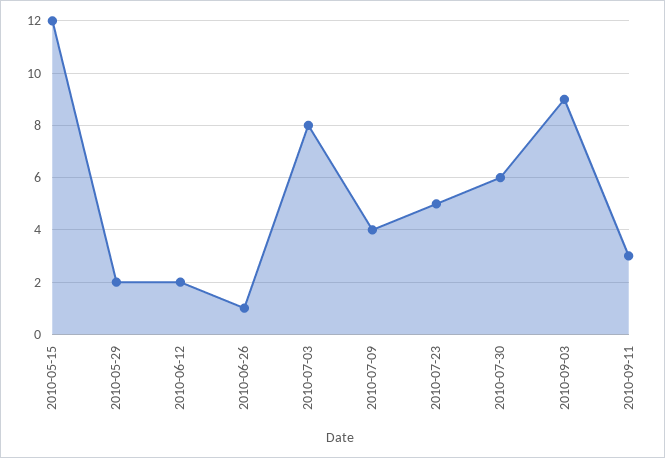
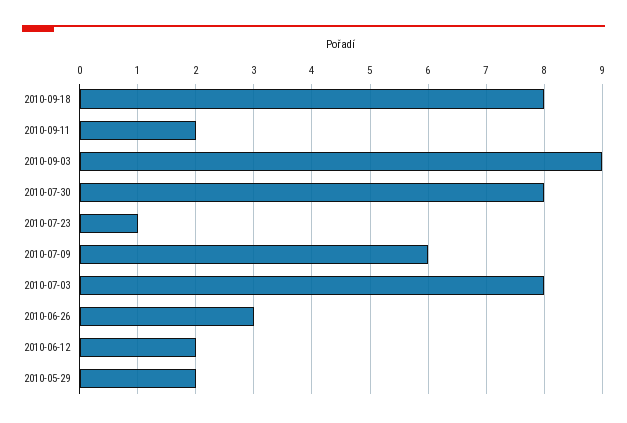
2010-05-15: 12 -> none
2010-06-26: 1 -> 3
2010-07-09: 4 -> 6
2010-07-23: 5 -> 1
2010-07-30: 6 -> 8
2010-09-11: 3 -> 2
2010-09-18: none -> 8

